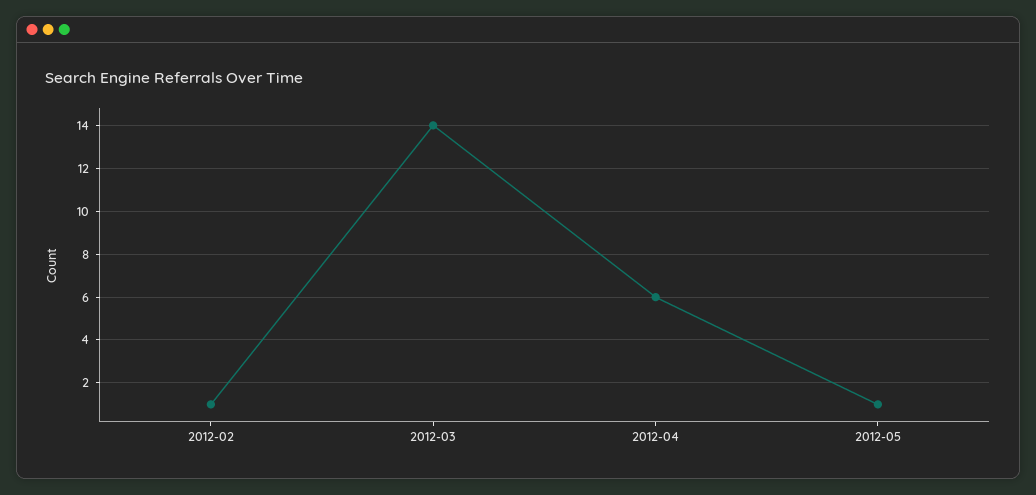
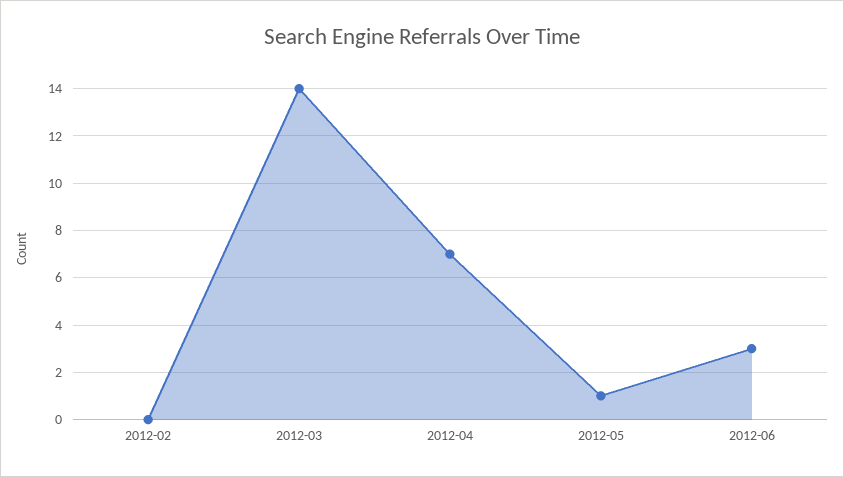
2012-02: 1 -> 0
2012-04: 6 -> 7
2012-06: none -> 3

